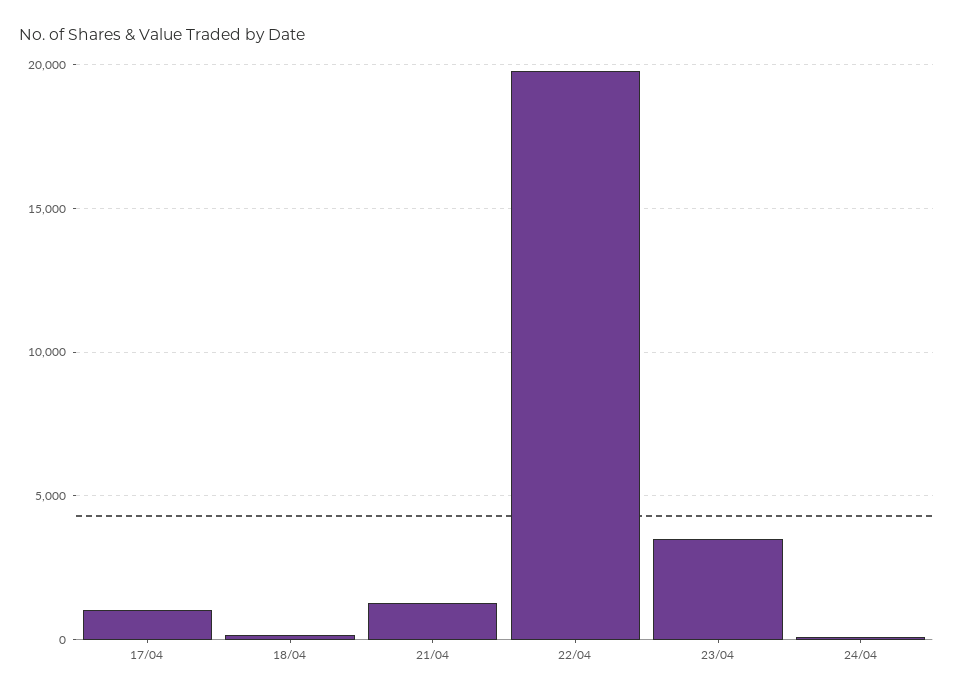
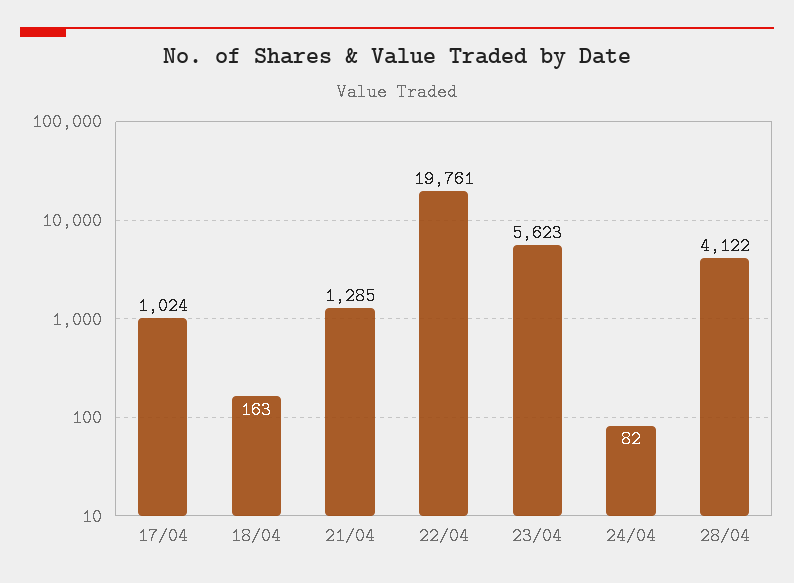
23/04: 3500 -> 5623
28/04: none -> 4122

